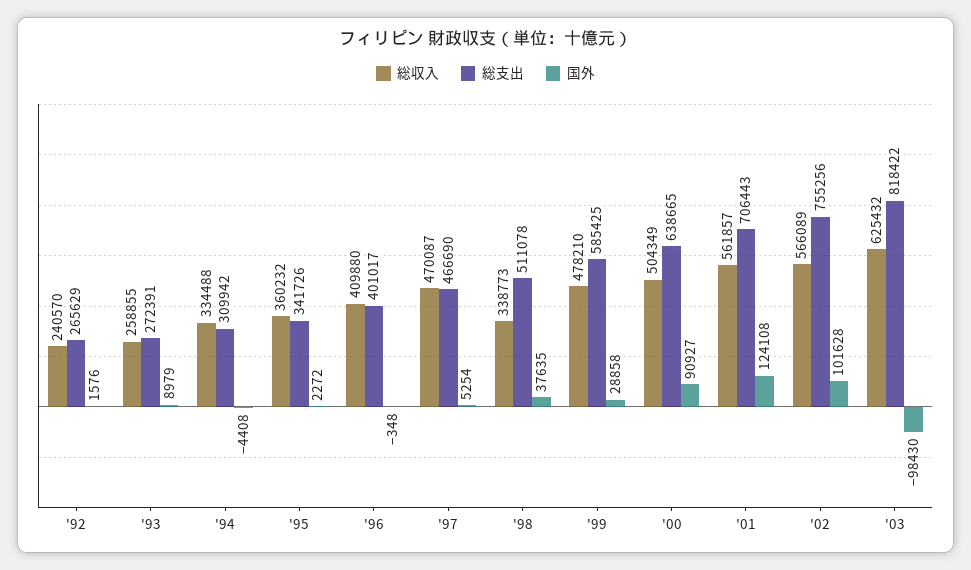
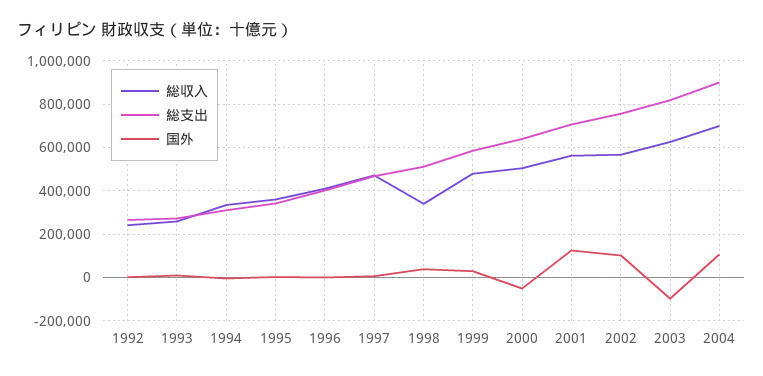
国外, '00: 90927 -> -50000
総収入, 2004: none -> 700000
総支出, 2004: none -> 900000
国外, 2004: none -> 100000

